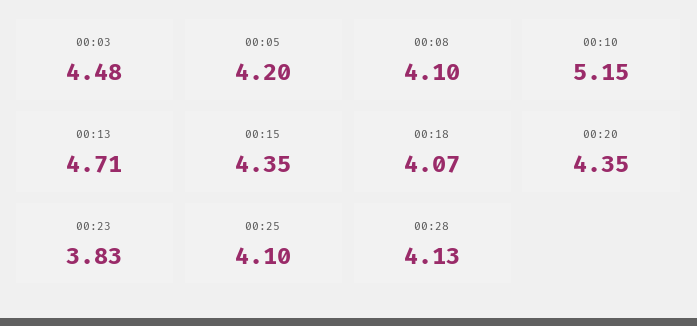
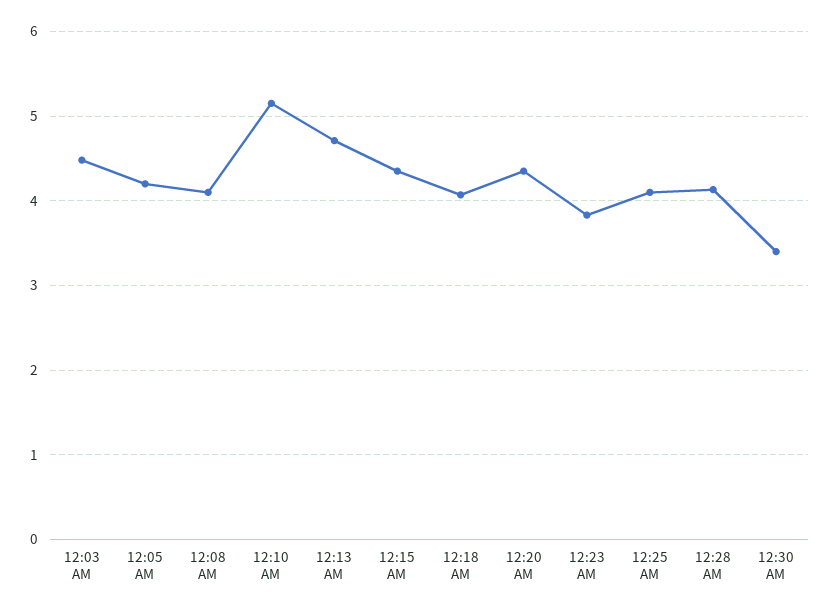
12:30 AM: none -> 3.4

